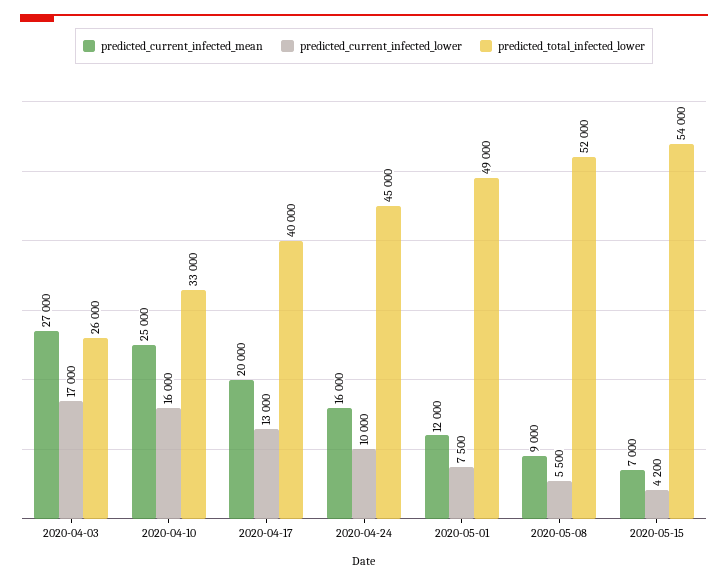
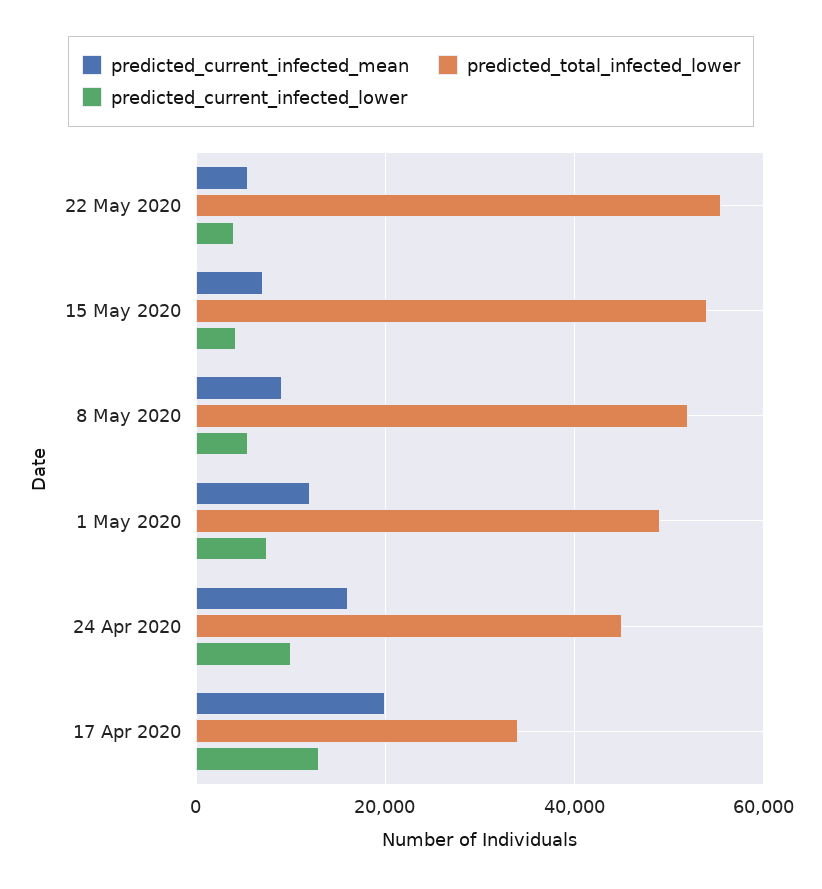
predicted_current_infected_mean, 2020-04-03: 27000 -> none
predicted_current_infected_lower, 2020-04-03: 17000 -> none
predicted_total_infected_lower, 2020-04-03: 26000 -> none
predicted_current_infected_mean, 2020-04-10: 25000 -> none
predicted_current_infected_lower, 2020-04-10: 16000 -> none
predicted_total_infected_lower, 2020-04-10: 33000 -> none
predicted_total_infected_lower, 2020-04-17: 40000 -> 34000
predicted_current_infected_mean, 22 May 2020: none -> 6000
predicted_total_infected_lower, 22 May 2020: none -> 56000
predicted_current_infected_lower, 22 May 2020: none -> 4000

